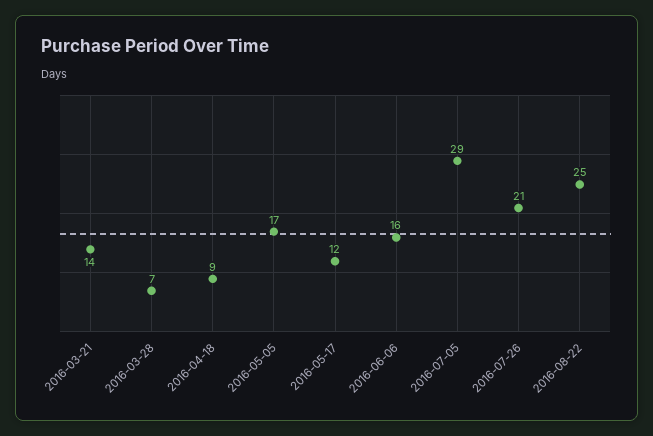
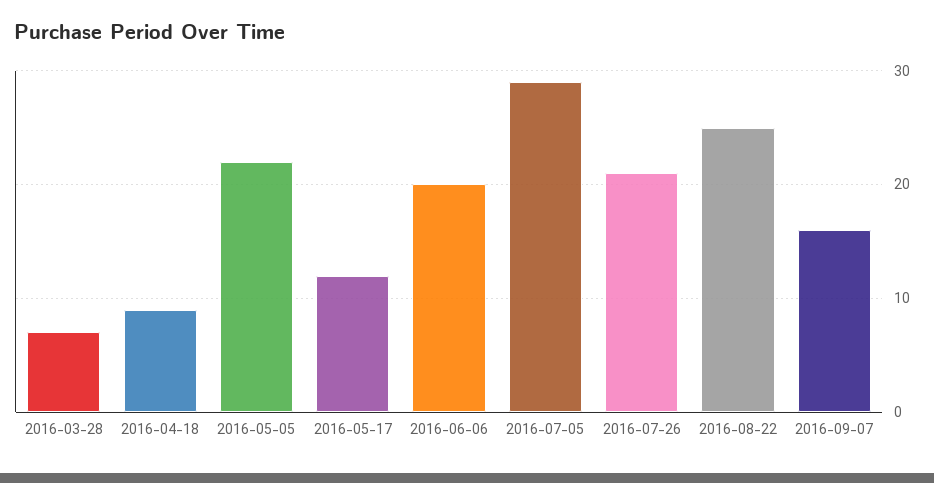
2016-03-21: 14 -> none
2016-05-05: 17 -> 22
2016-06-06: 16 -> 20
2016-09-07: none -> 16

